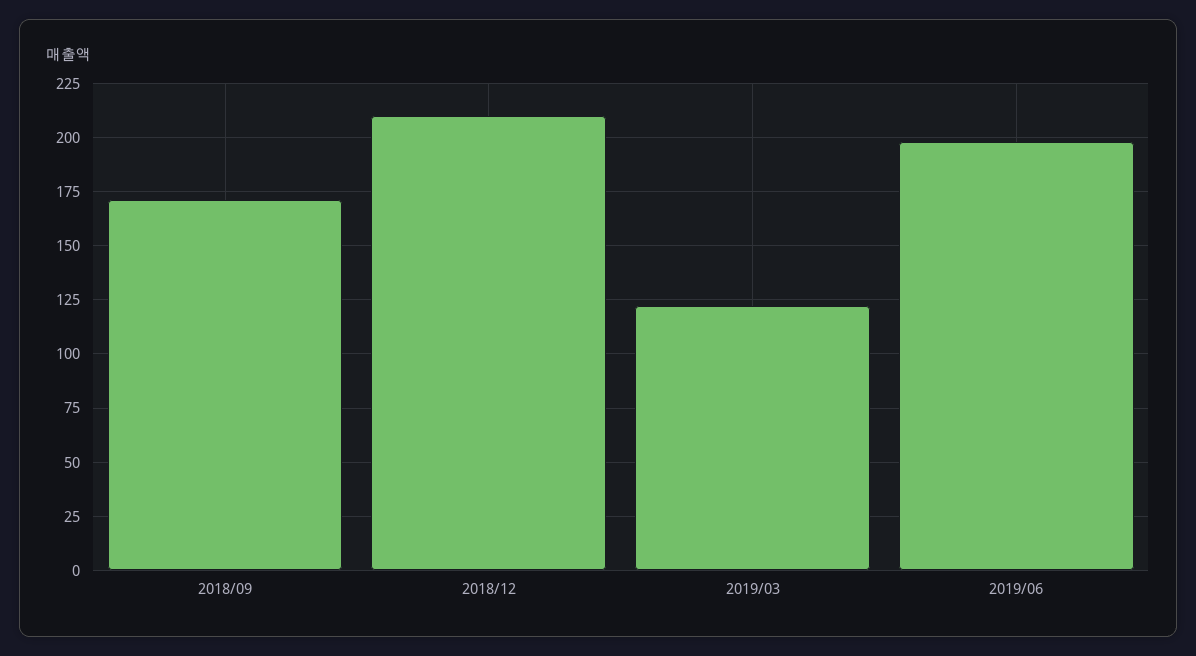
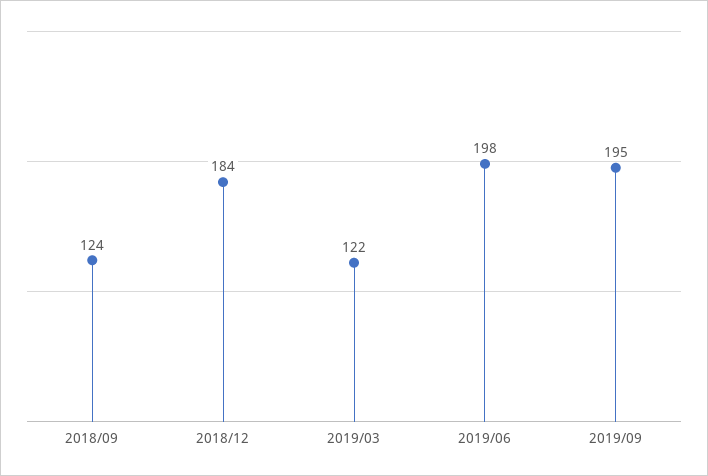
2018/09: 170 -> 124
2018/12: 210 -> 184
2019/09: none -> 195

